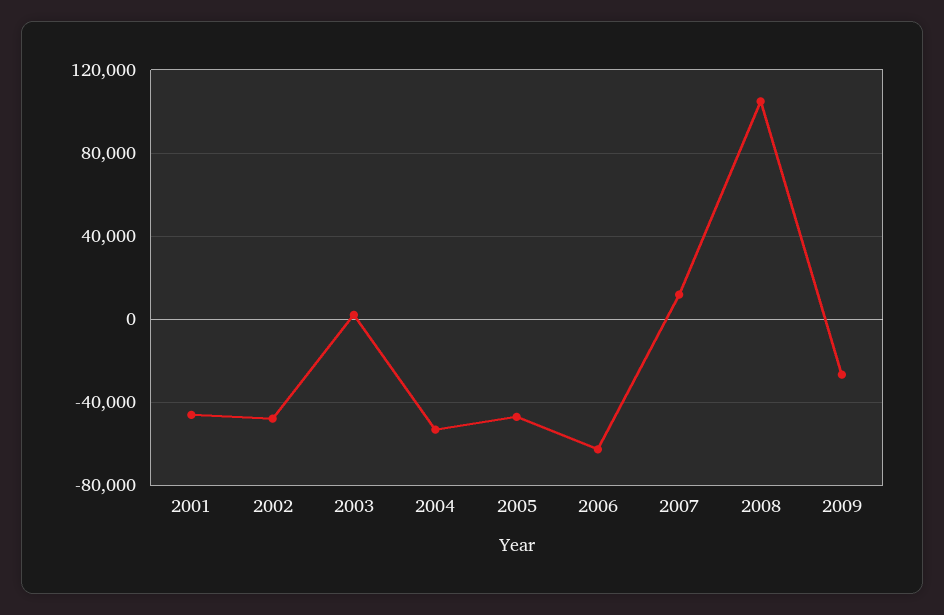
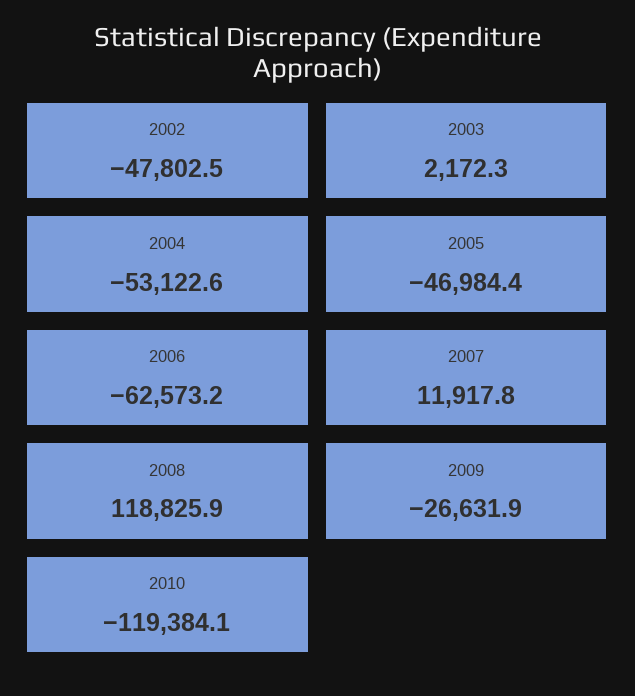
2001: -45000 -> none
2008: 105000 -> 118825.9
2010: none -> -119384.1

